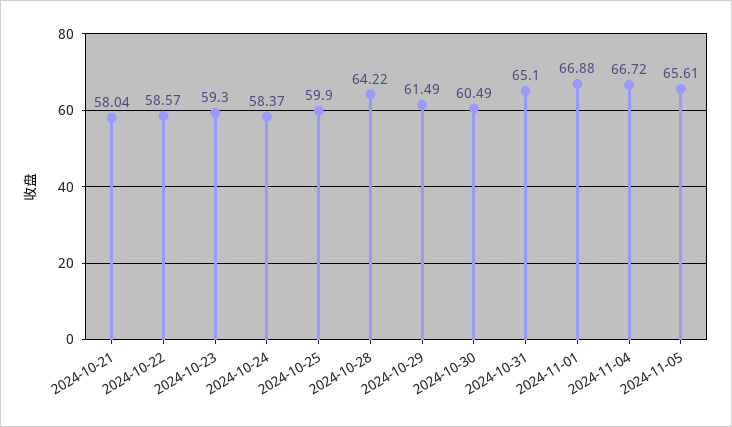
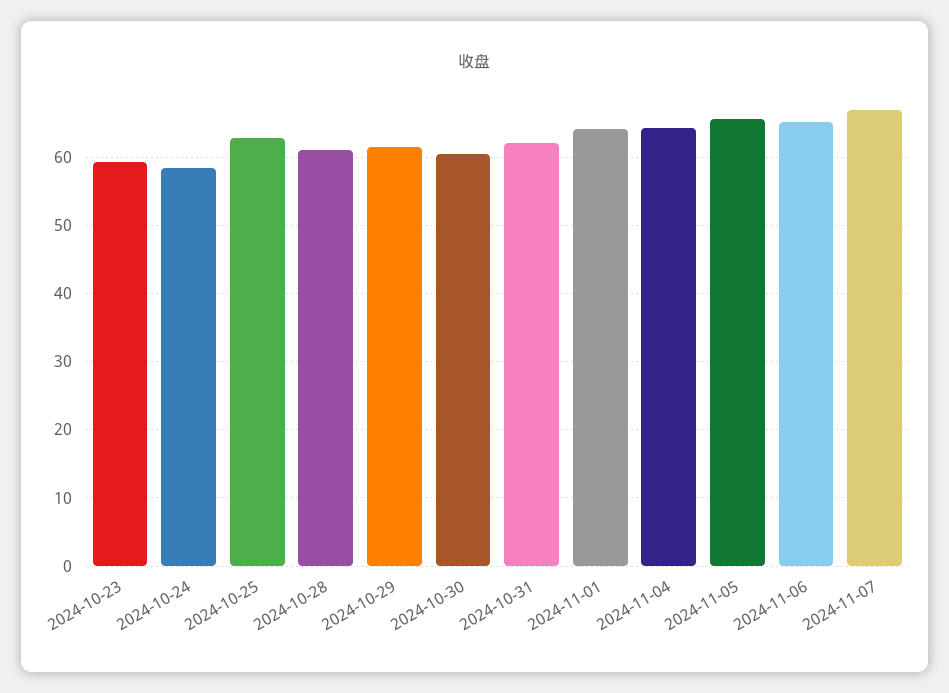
2024-10-21: 58.04 -> none
2024-10-22: 58.57 -> none
2024-10-25: 59.9 -> 63
2024-10-28: 64.22 -> 61
2024-10-31: 65.1 -> 62
2024-11-01: 66.88 -> 64
2024-11-04: 66.72 -> 64
2024-11-06: none -> 65
2024-11-07: none -> 67

